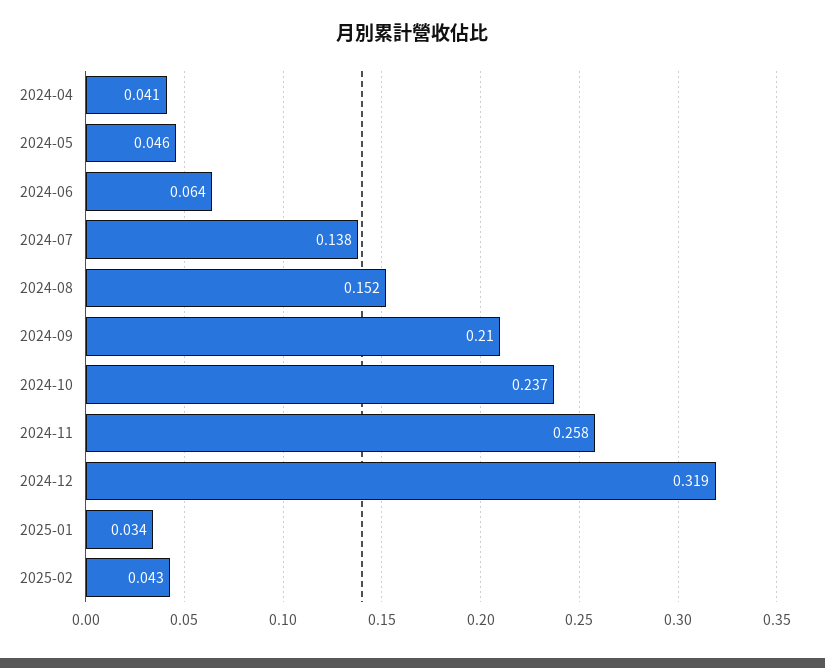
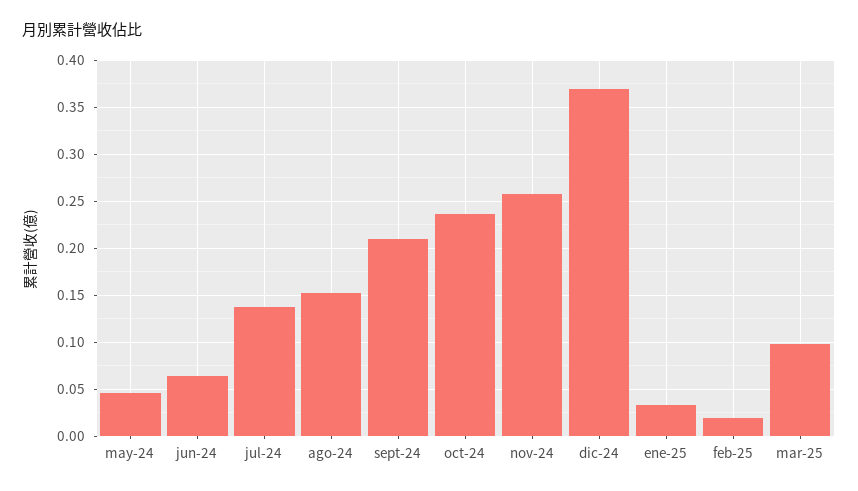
2024-04: 0.041 -> none
2024-12: 0.319 -> 0.37
2025-02: 0.043 -> 0.02
mar-25: none -> 0.1

